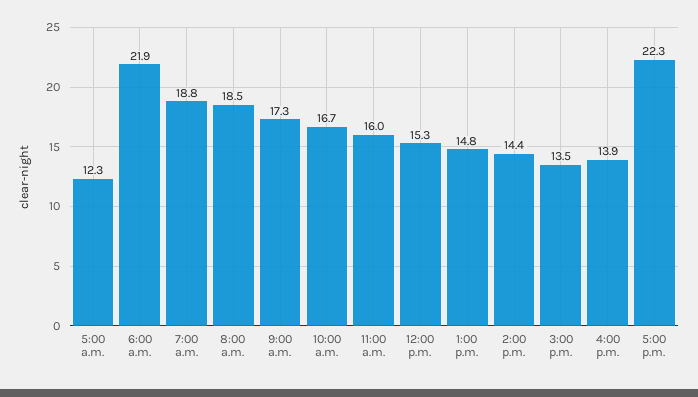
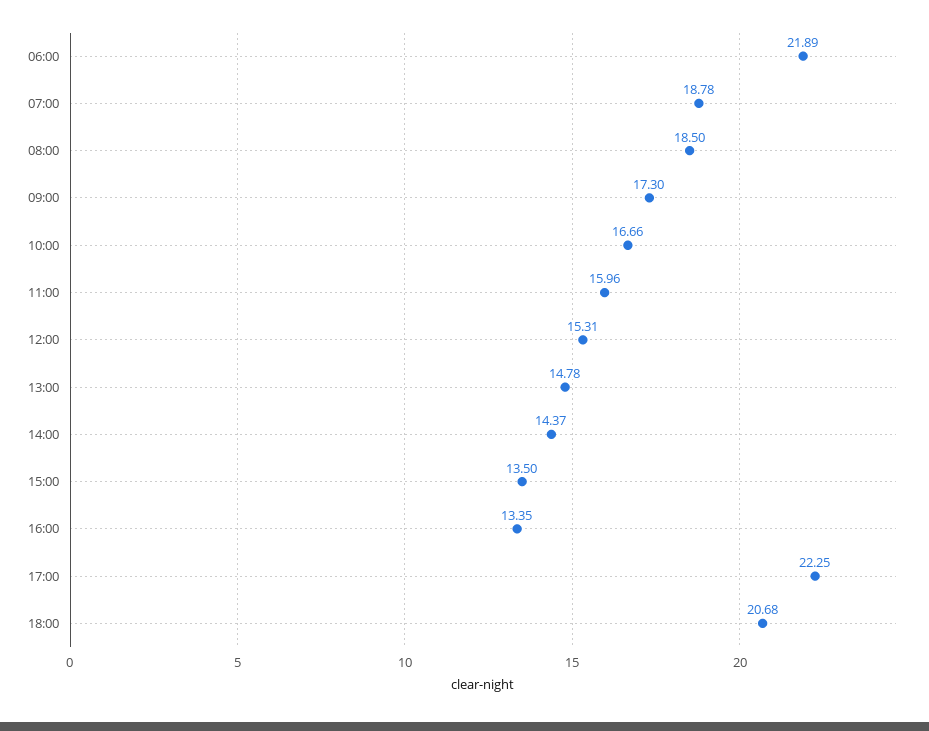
5:00 a.m.: 12.3 -> none
4:00 p.m.: 13.9 -> 13.35
18:00: none -> 20.68

